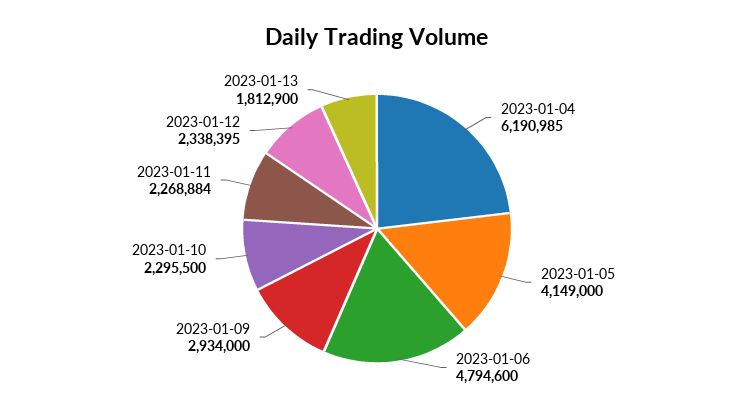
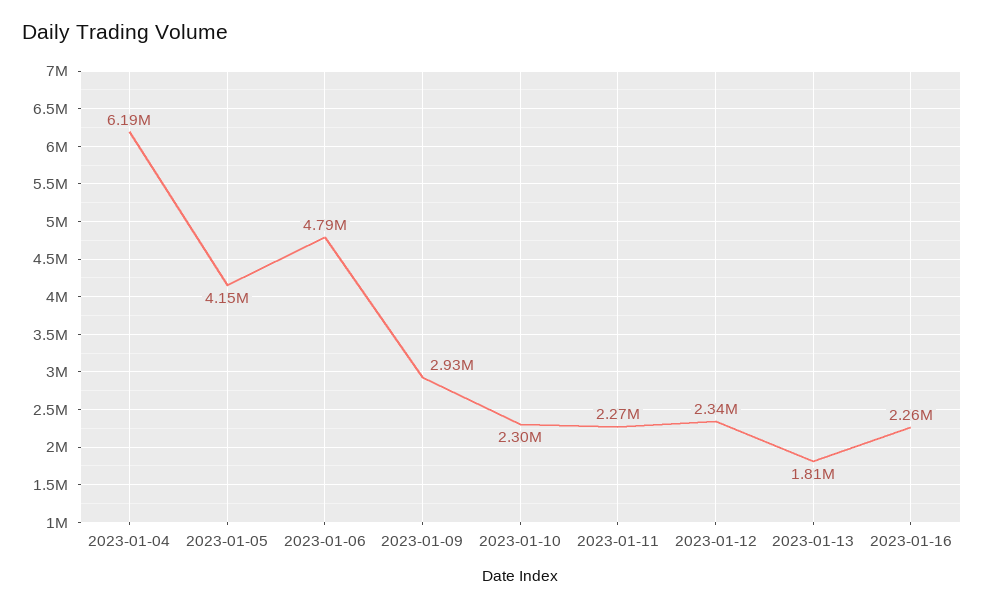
2023-01-16: none -> 2260000

